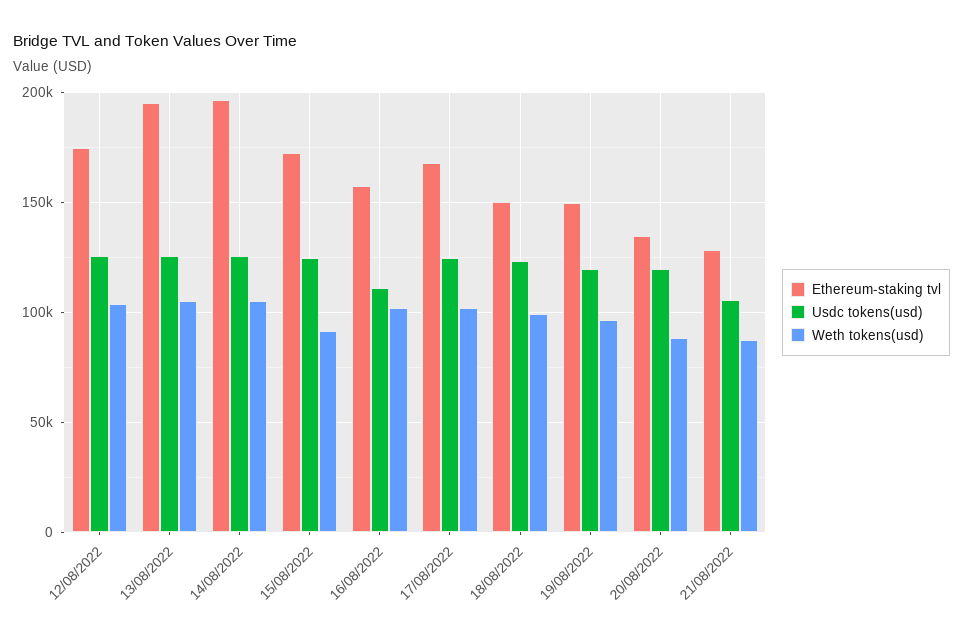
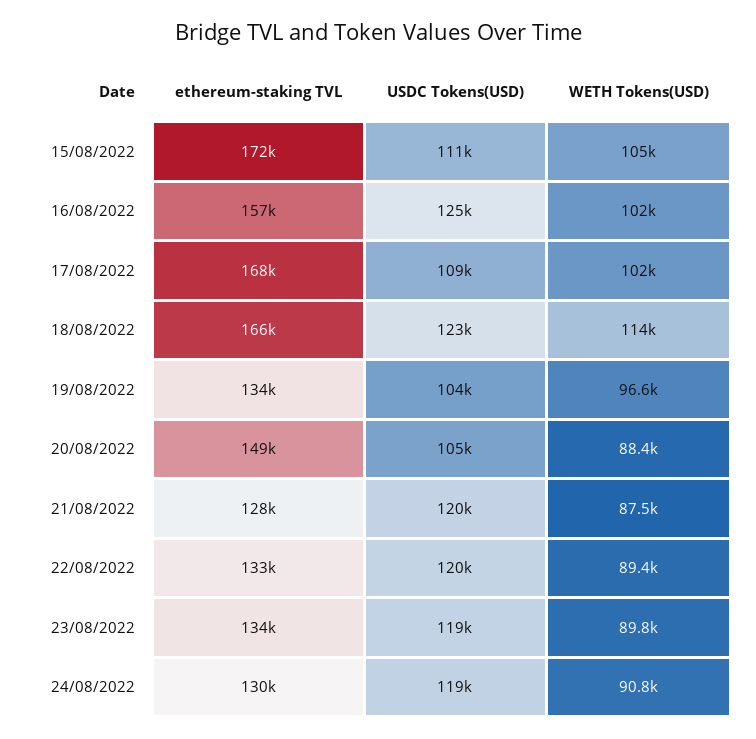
Ethereum-staking tvl, 12/08/2022: 175000 -> none
Usdc tokens(usd), 12/08/2022: 125000 -> none
Weth tokens(usd), 12/08/2022: 105000 -> none
Ethereum-staking tvl, 13/08/2022: 195000 -> none
Usdc tokens(usd), 13/08/2022: 125000 -> none
Weth tokens(usd), 13/08/2022: 105000 -> none
Ethereum-staking tvl, 14/08/2022: 195000 -> none
Usdc tokens(usd), 14/08/2022: 125000 -> none
Weth tokens(usd), 14/08/2022: 105000 -> none
Usdc tokens(usd), 15/08/2022: 125000 -> 111000
Weth tokens(usd), 15/08/2022: 90000 -> 105000
Usdc tokens(usd), 16/08/2022: 110000 -> 125000
Usdc tokens(usd), 17/08/2022: 125000 -> 109000
Ethereum-staking tvl, 18/08/2022: 150000 -> 166000
Weth tokens(usd), 18/08/2022: 100000 -> 114000
Ethereum-staking tvl, 19/08/2022: 150000 -> 134000
Usdc tokens(usd), 19/08/2022: 120000 -> 104000
Ethereum-staking tvl, 20/08/2022: 135000 -> 149000
Usdc tokens(usd), 20/08/2022: 120000 -> 105000
Usdc tokens(usd), 21/08/2022: 105000 -> 120000
Ethereum-staking tvl, 22/08/2022: none -> 133000
Usdc tokens(usd), 22/08/2022: none -> 120000
Weth tokens(usd), 22/08/2022: none -> 89400
Ethereum-staking tvl, 23/08/2022: none -> 134000
Usdc tokens(usd), 23/08/2022: none -> 119000
Weth tokens(usd), 23/08/2022: none -> 89800
Ethereum-staking tvl, 24/08/2022: none -> 130000
Usdc tokens(usd), 24/08/2022: none -> 119000
Weth tokens(usd), 24/08/2022: none -> 90800

